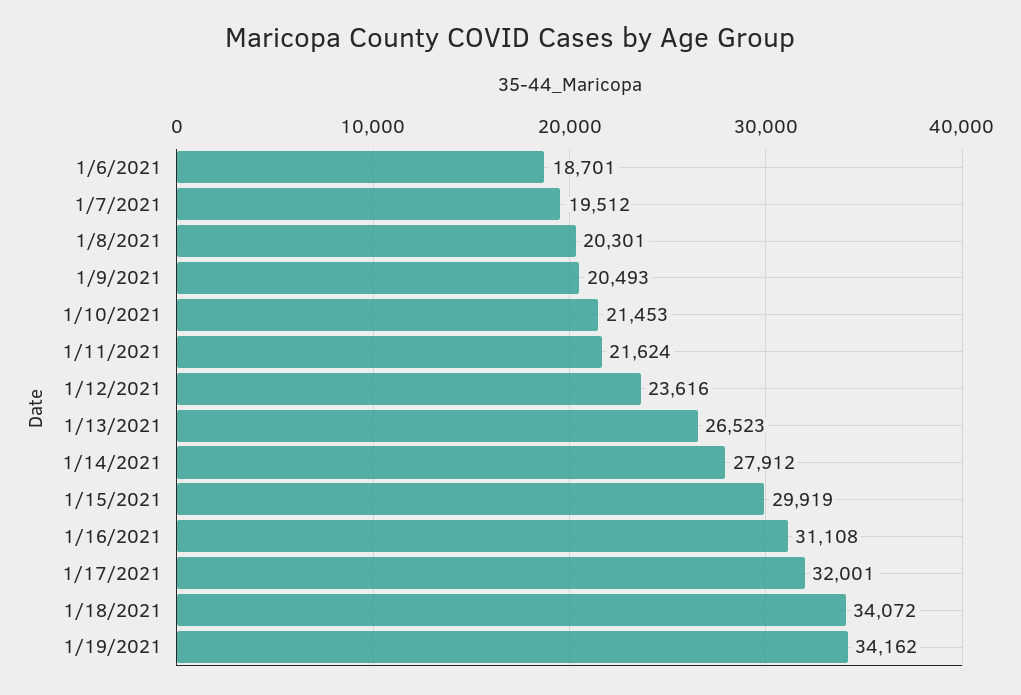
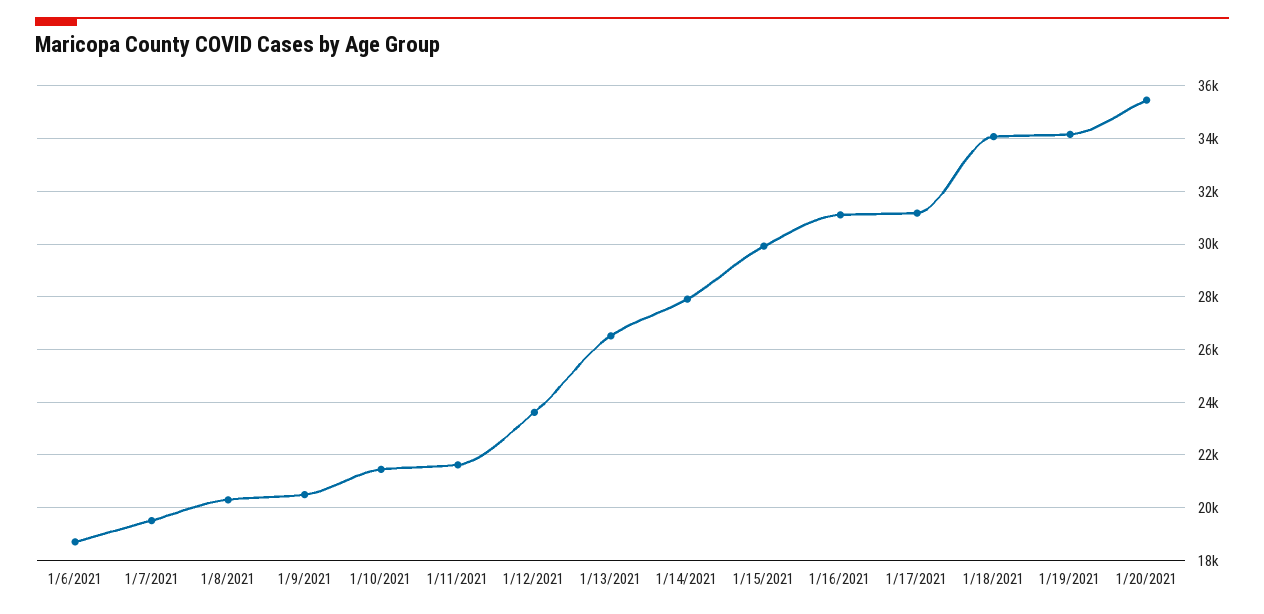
1/17/2021: 32001 -> 31250
1/20/2021: none -> 35500

